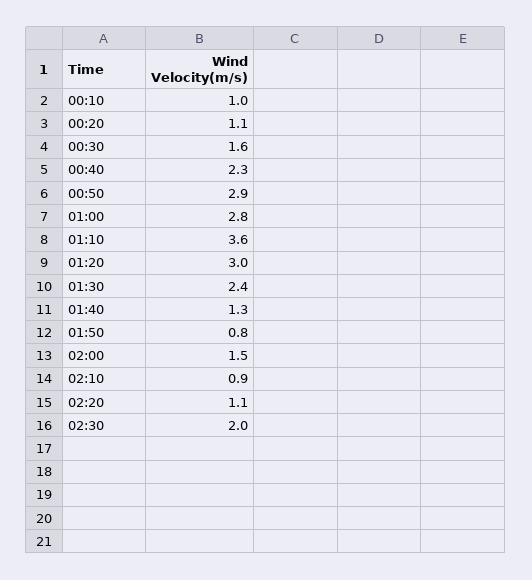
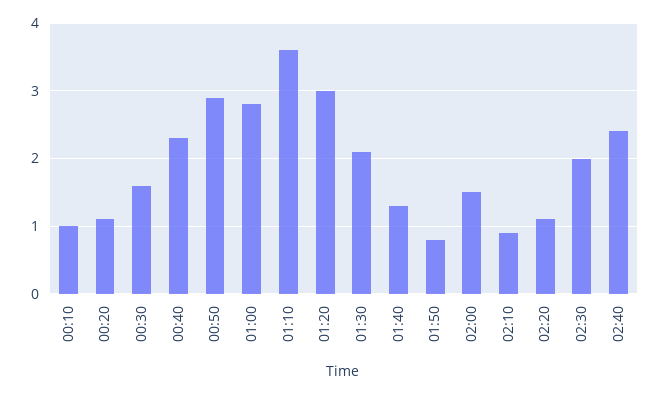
01:30: 2.4 -> 2.1
02:40: none -> 2.4

